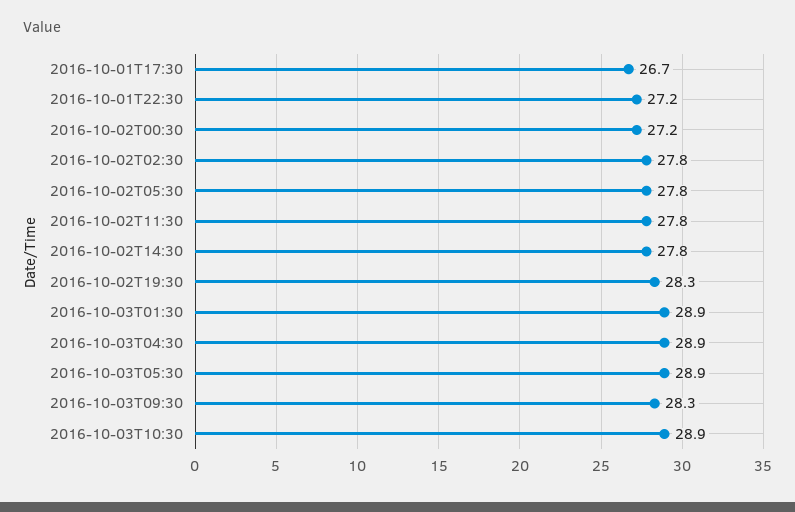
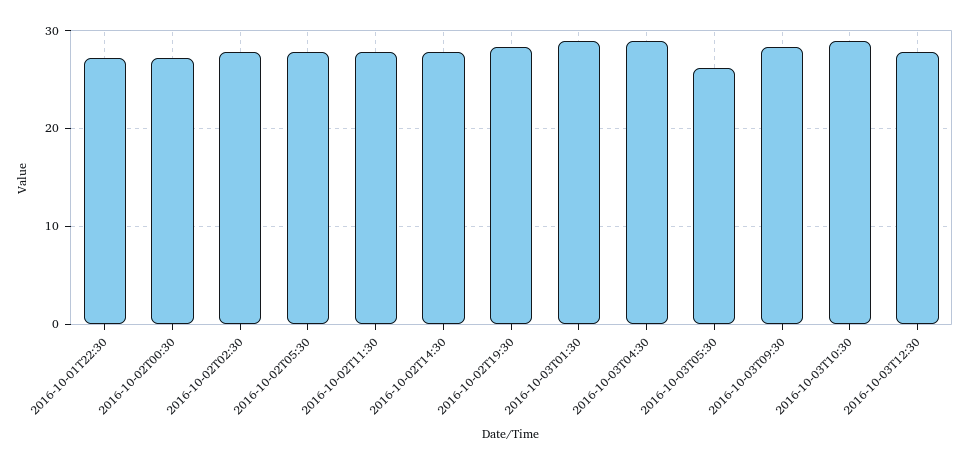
2016-10-01T17:30: 26.7 -> none
2016-10-03T05:30: 28.9 -> 26
2016-10-03T12:30: none -> 28

